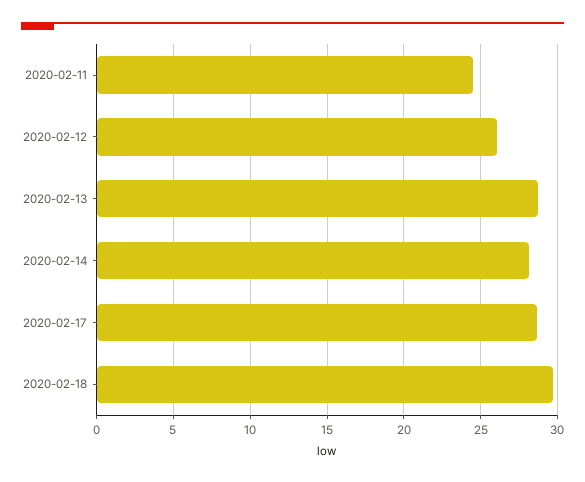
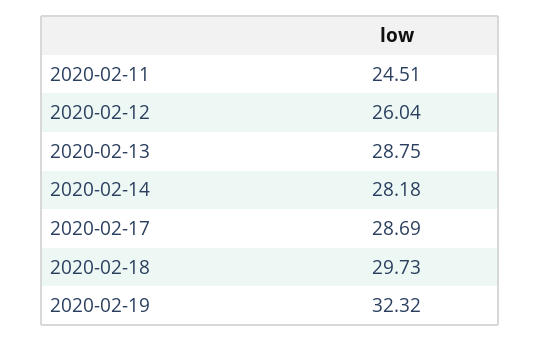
2020-02-19: none -> 32.32

